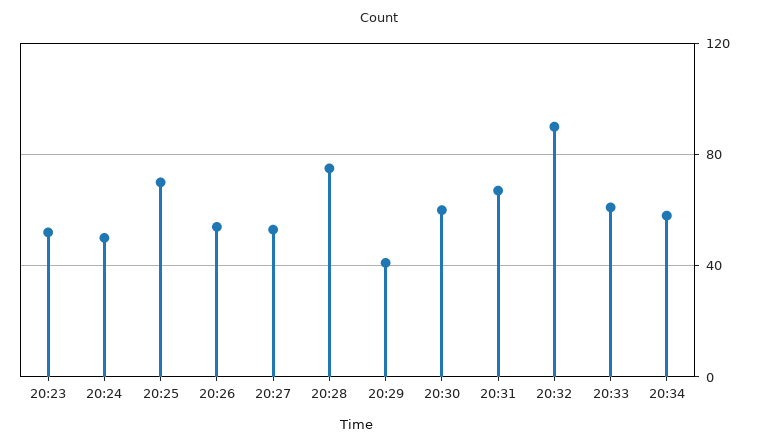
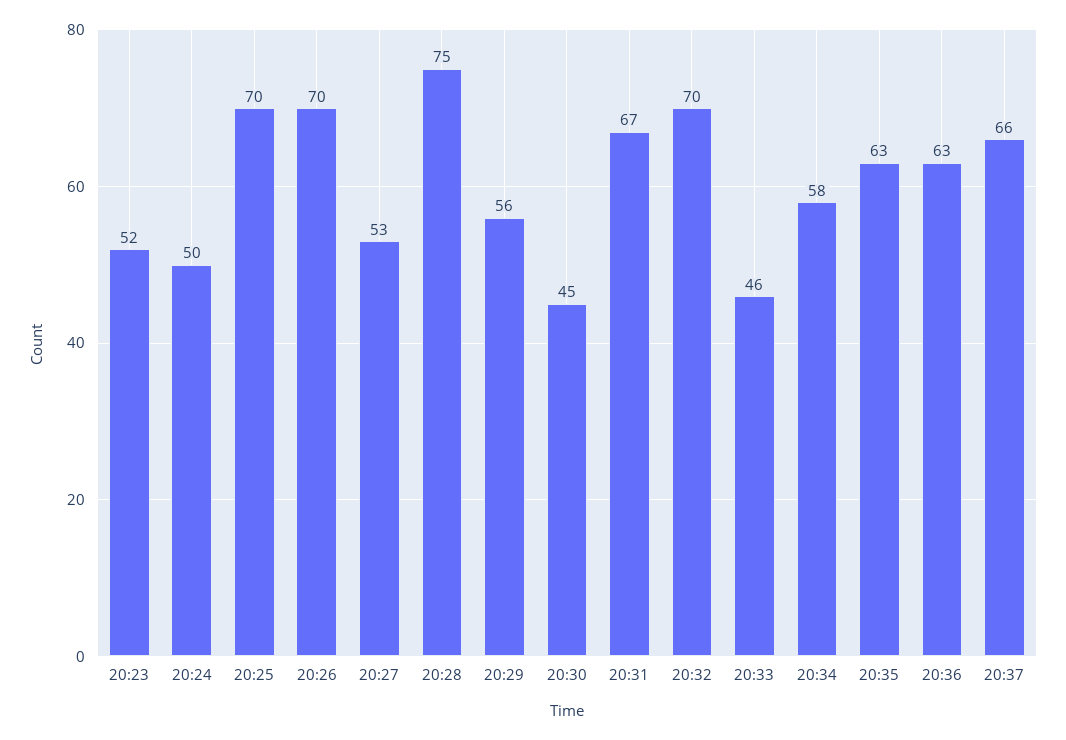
20:26: 55 -> 70
20:29: 40 -> 56
20:30: 60 -> 45
20:32: 90 -> 70
20:33: 60 -> 46
20:35: none -> 63
20:36: none -> 63
20:37: none -> 66

